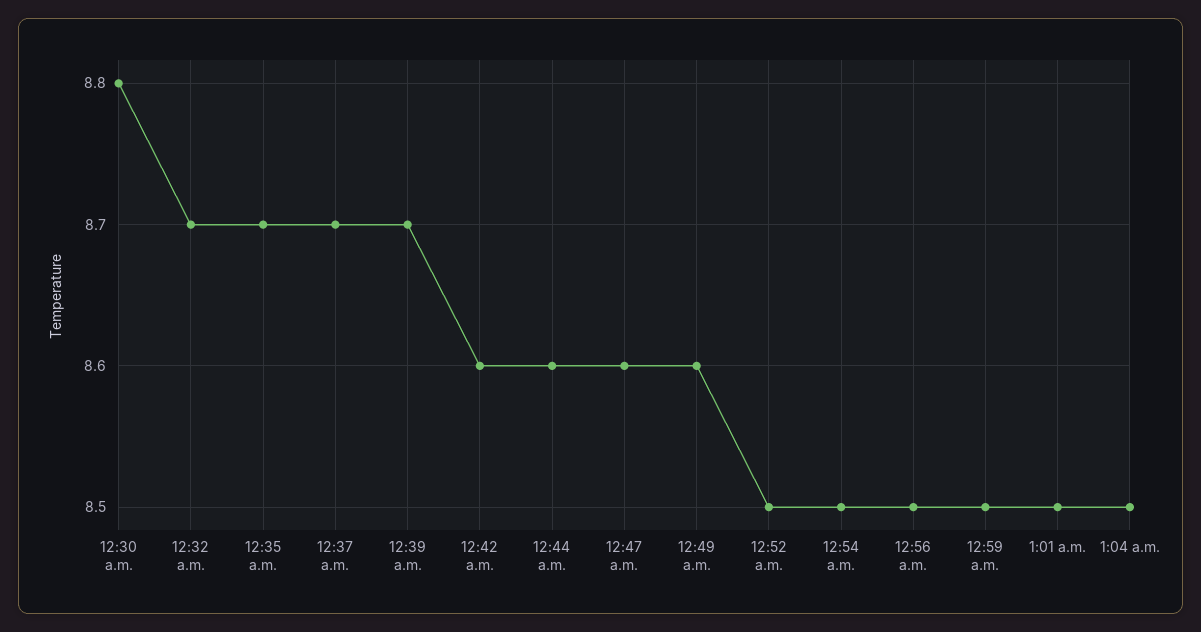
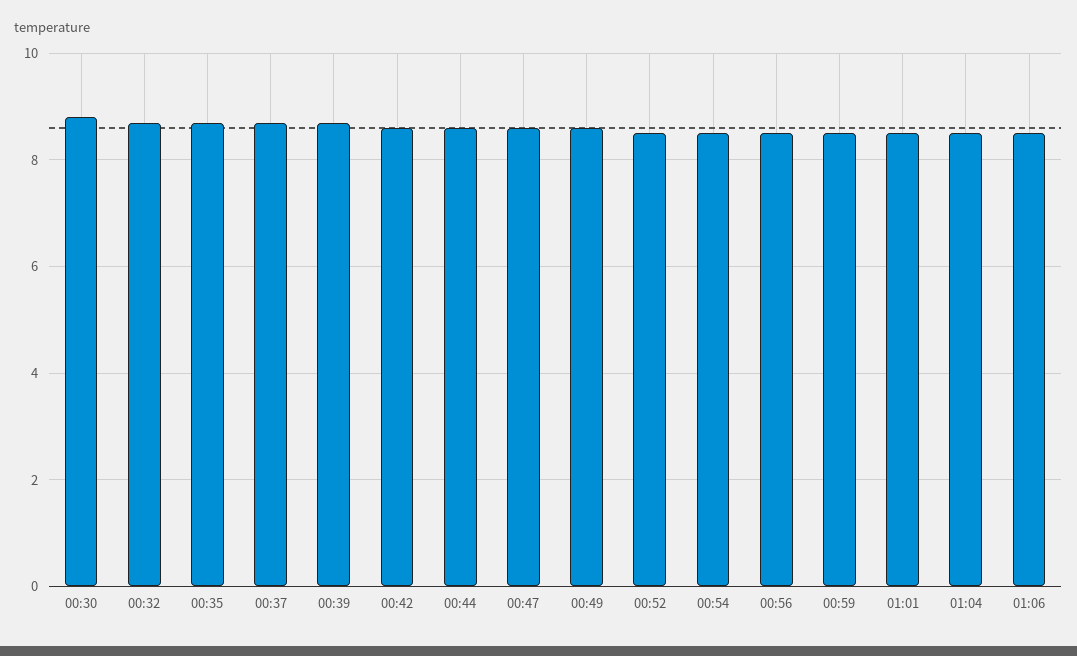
01:06: none -> 8.5

